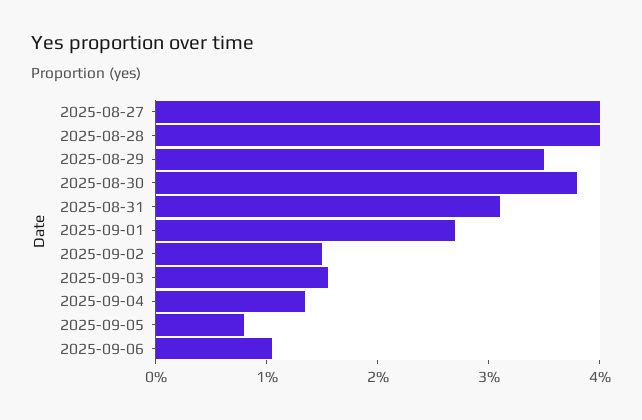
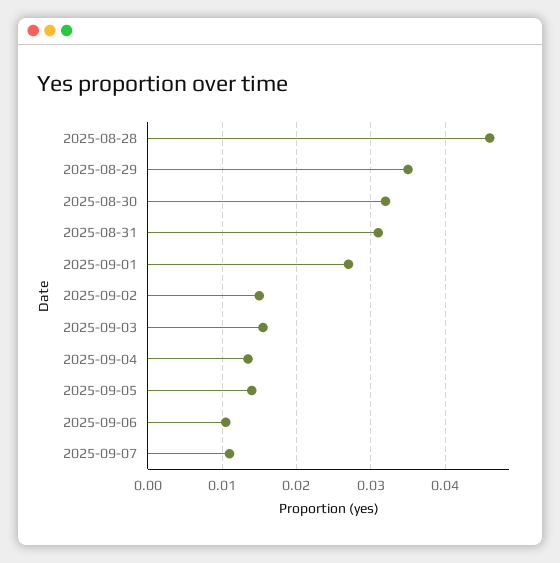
2025-08-27: 0.04 -> none
2025-08-28: 0.04 -> 0.046
2025-08-30: 0.038 -> 0.032
2025-09-05: 0.008 -> 0.014
2025-09-07: none -> 0.011

